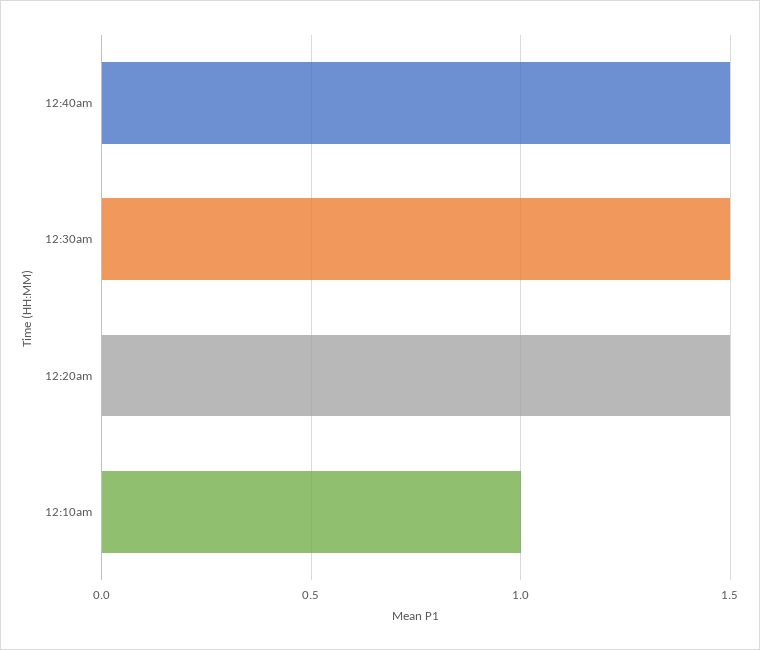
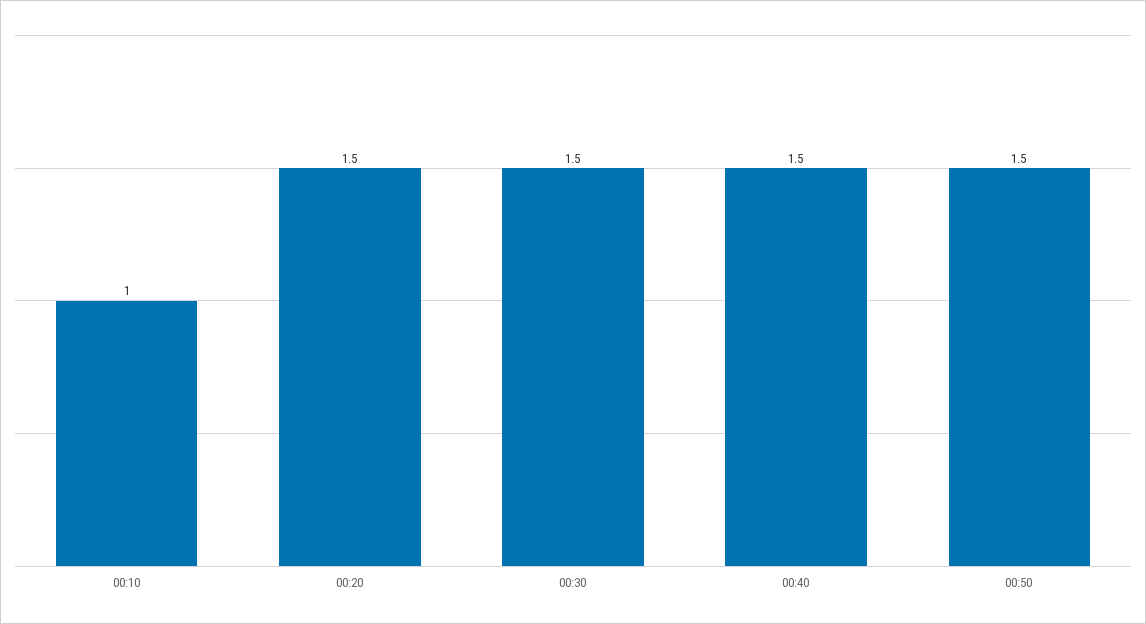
00:50: none -> 1.5

